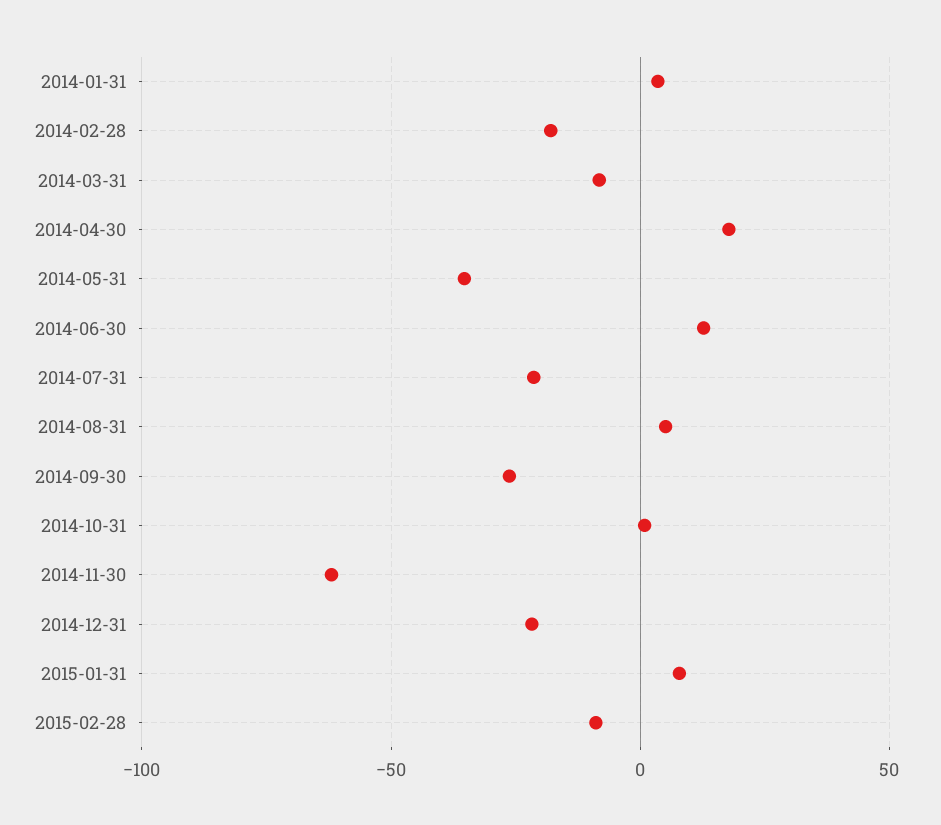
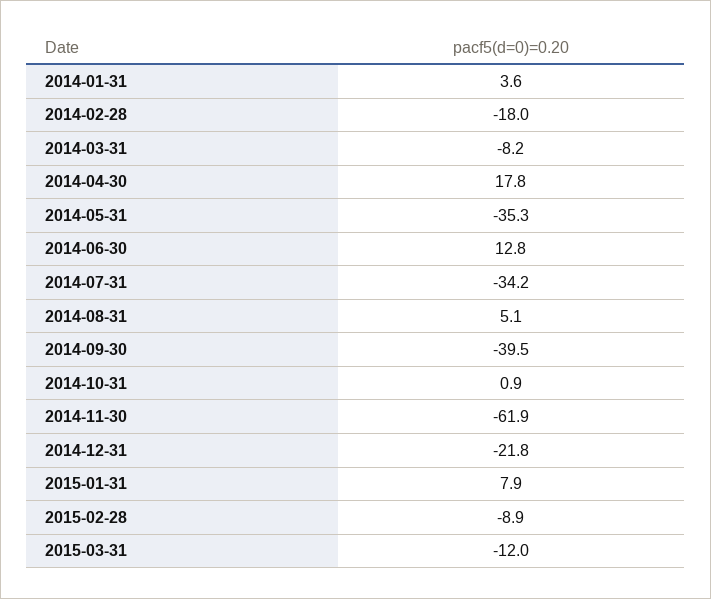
2014-07-31: -20 -> -34.2
2014-09-30: -25 -> -39.5
2015-03-31: none -> -12

